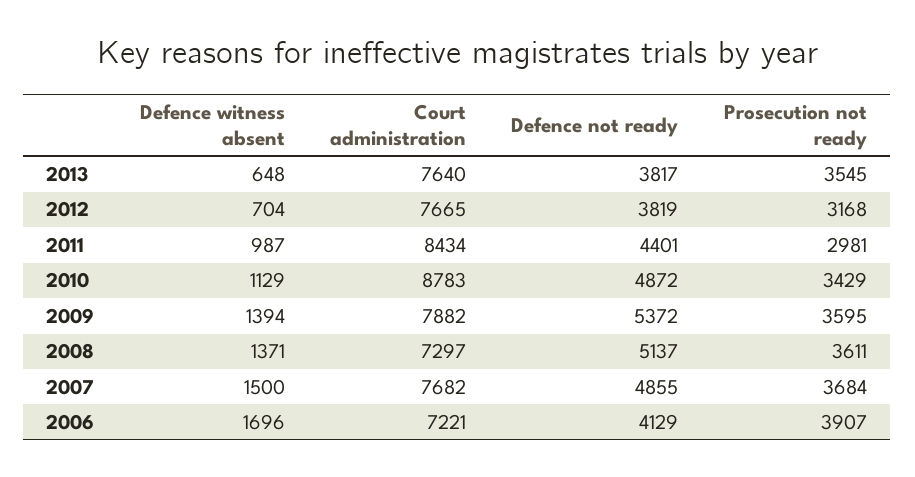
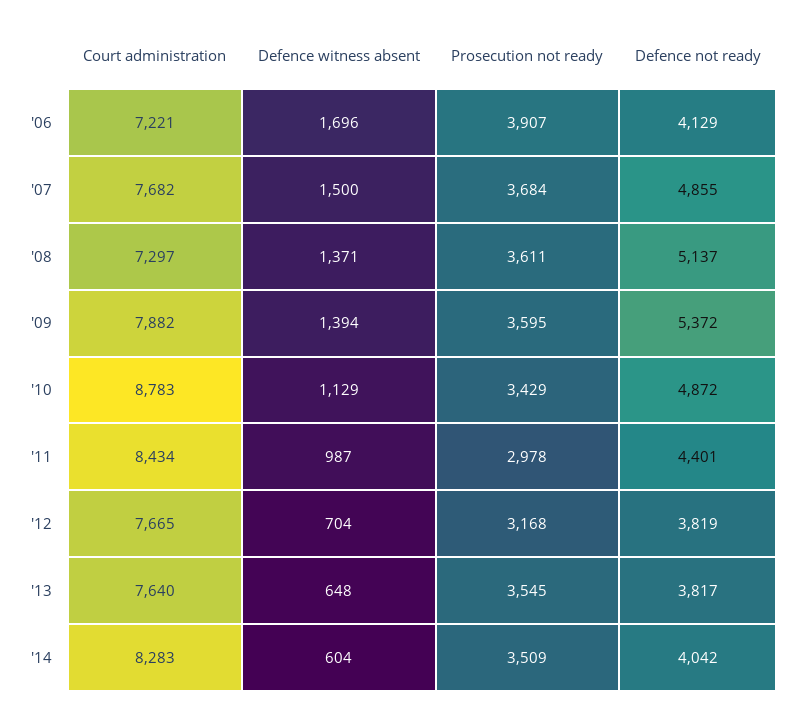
Prosecution not ready, 2011: 2981 -> 2978
Court administration, '14: none -> 8283
Defence witness absent, '14: none -> 604
Prosecution not ready, '14: none -> 3509
Defence not ready, '14: none -> 4042

